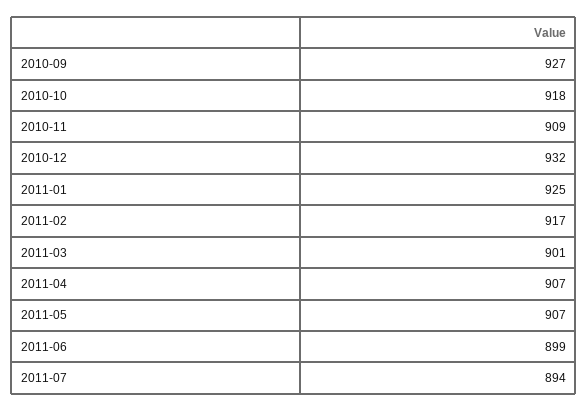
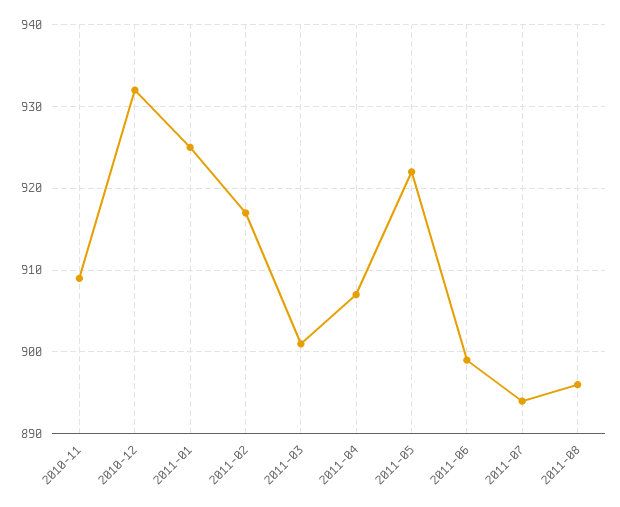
2010-09: 927 -> none
2010-10: 918 -> none
2011-05: 907 -> 922
2011-08: none -> 896

